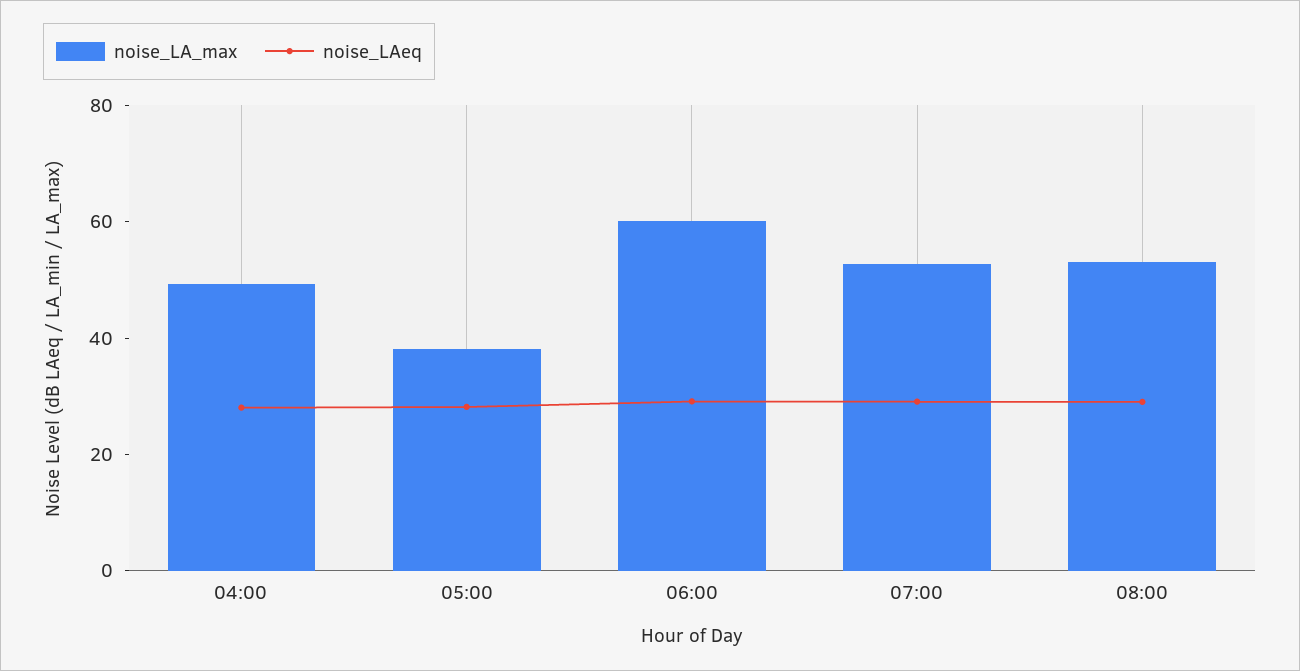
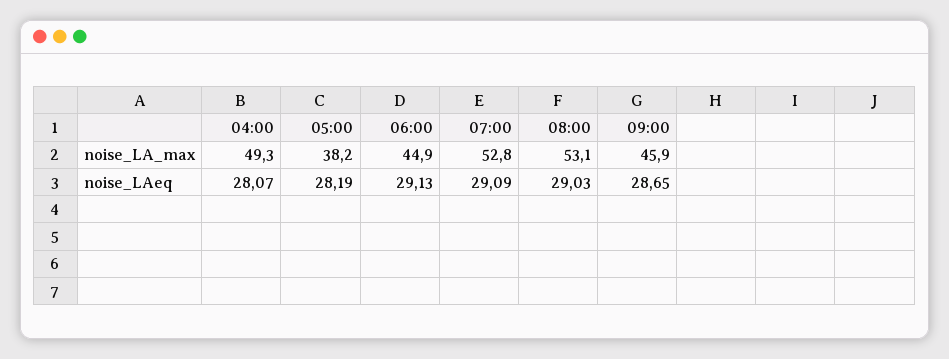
noise_LA_max, 06:00: 60 -> 44.9
noise_LA_max, 09:00: none -> 45.9
noise_LAeq, 09:00: none -> 28.65

